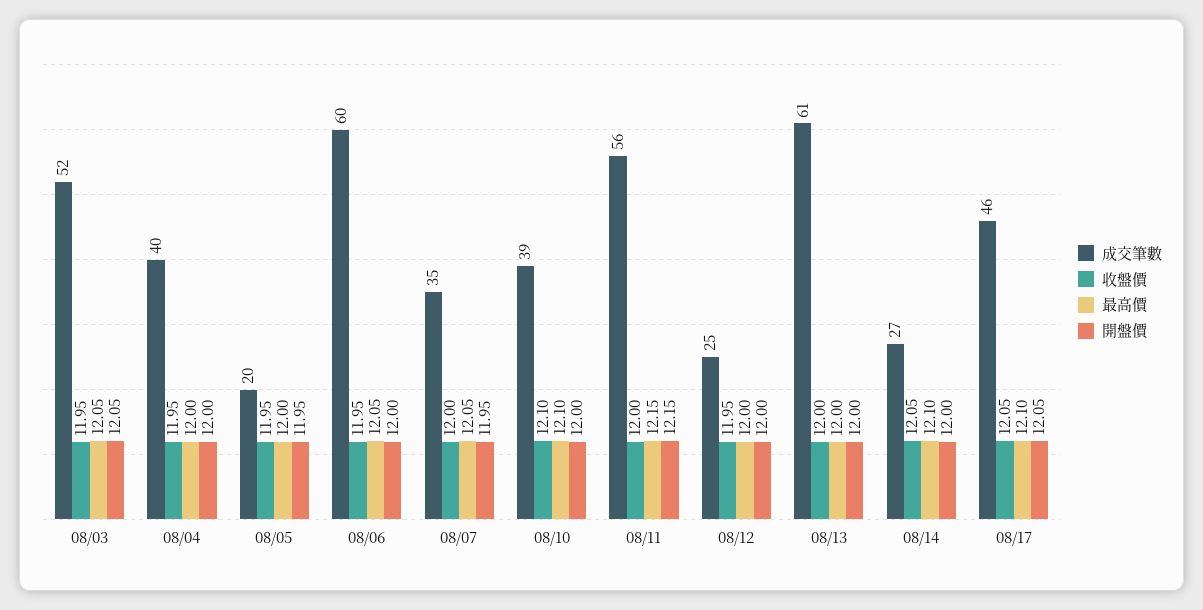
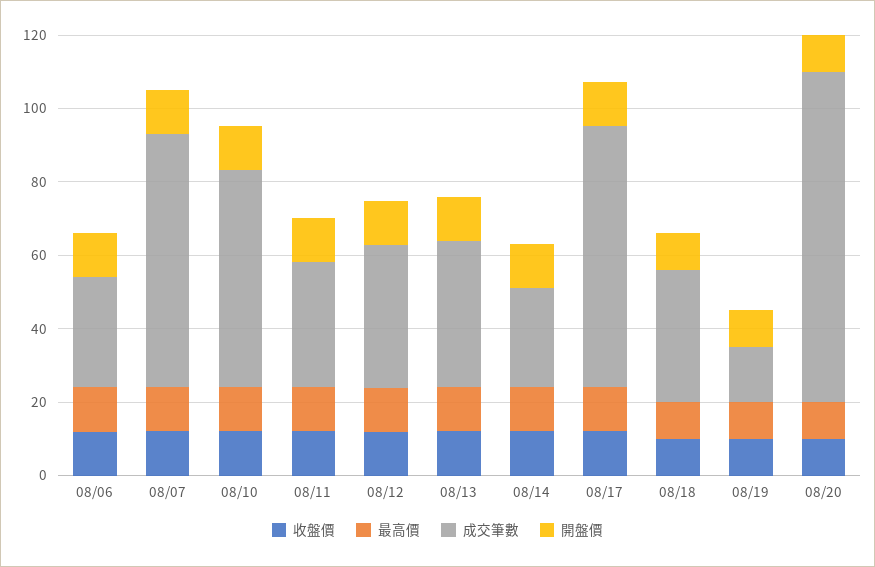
成交筆數, 08/03: 52 -> none
收盤價, 08/03: 11.95 -> none
最高價, 08/03: 12.05 -> none
開盤價, 08/03: 12.05 -> none
成交筆數, 08/04: 40 -> none
收盤價, 08/04: 11.95 -> none
最高價, 08/04: 12 -> none
開盤價, 08/04: 12 -> none
成交筆數, 08/05: 20 -> none
收盤價, 08/05: 11.95 -> none
最高價, 08/05: 12 -> none
開盤價, 08/05: 11.95 -> none
成交筆數, 08/06: 60 -> 30
成交筆數, 08/07: 35 -> 70
成交筆數, 08/10: 39 -> 60
成交筆數, 08/11: 56 -> 35
成交筆數, 08/12: 25 -> 40
成交筆數, 08/13: 61 -> 40
成交筆數, 08/17: 46 -> 70
收盤價, 08/18: none -> 10
最高價, 08/18: none -> 10
成交筆數, 08/18: none -> 35
開盤價, 08/18: none -> 10
收盤價, 08/19: none -> 10
最高價, 08/19: none -> 10
成交筆數, 08/19: none -> 15
開盤價, 08/19: none -> 10
收盤價, 08/20: none -> 10
最高價, 08/20: none -> 10
成交筆數, 08/20: none -> 90
開盤價, 08/20: none -> 10

